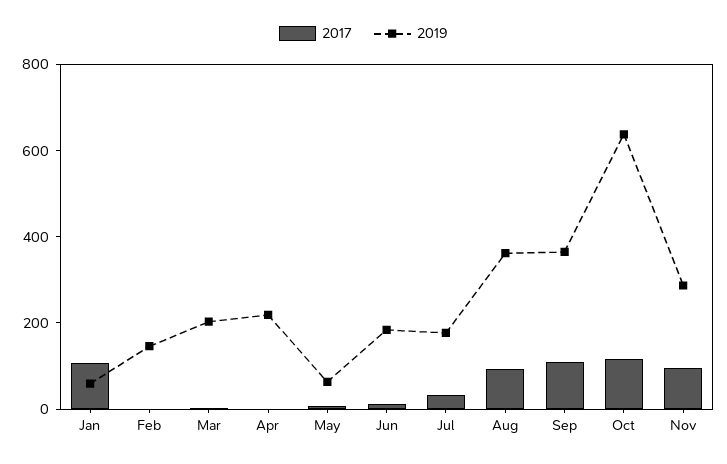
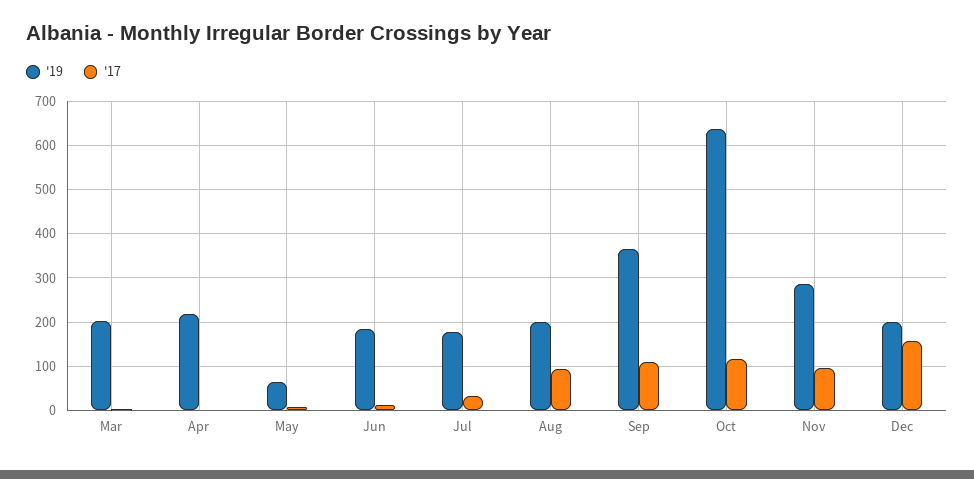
2017, Jan: 100 -> none
2019, Jan: 50 -> none
2017, Feb: 0 -> none
2019, Feb: 150 -> none
2019, Aug: 350 -> 200
2019, Dec: none -> 200
2017, Dec: none -> 160

